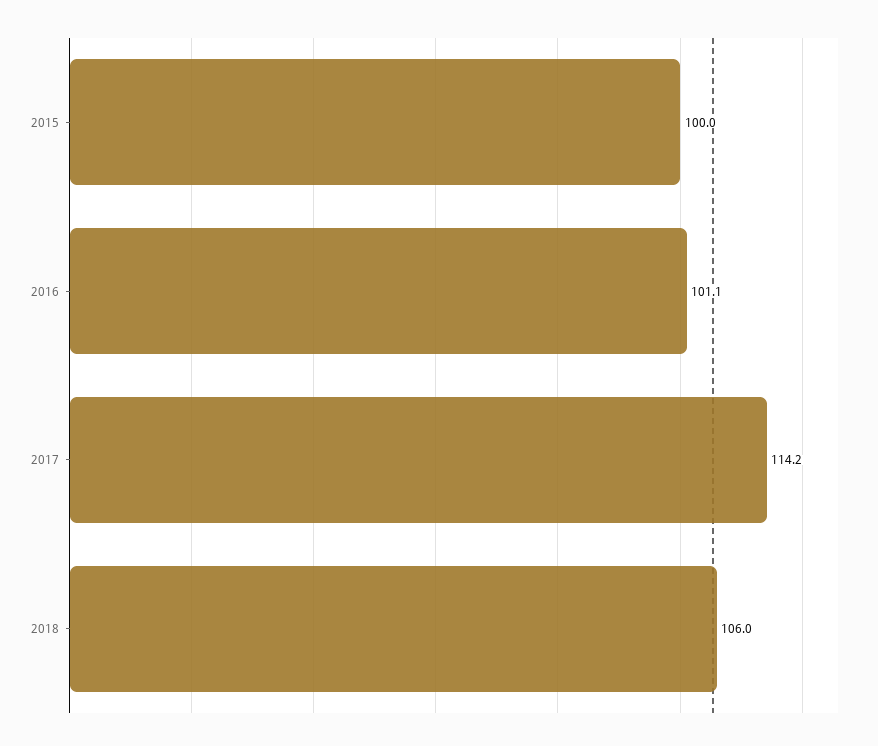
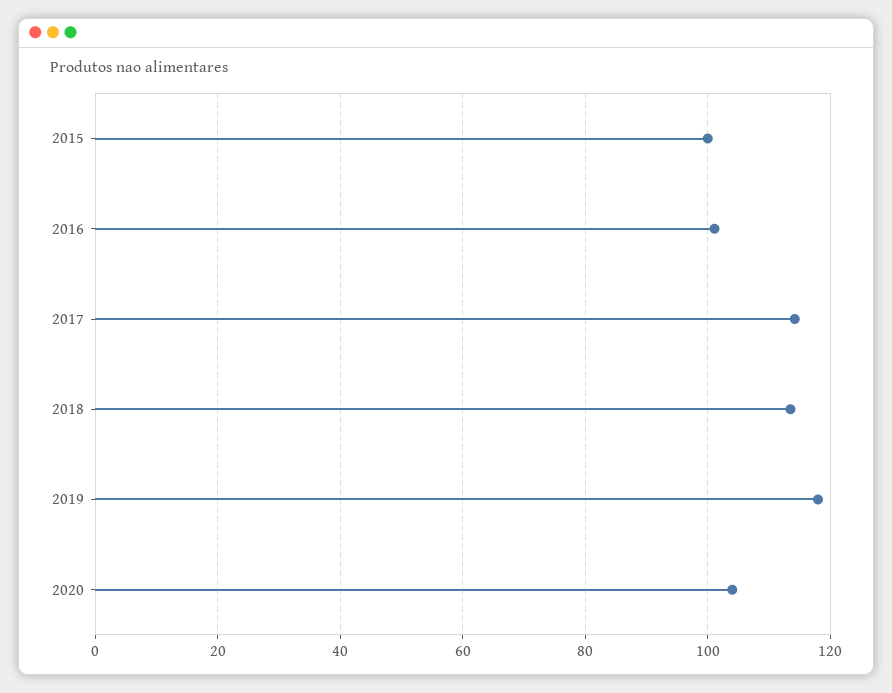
2018: 106 -> 114
2019: none -> 118
2020: none -> 104

